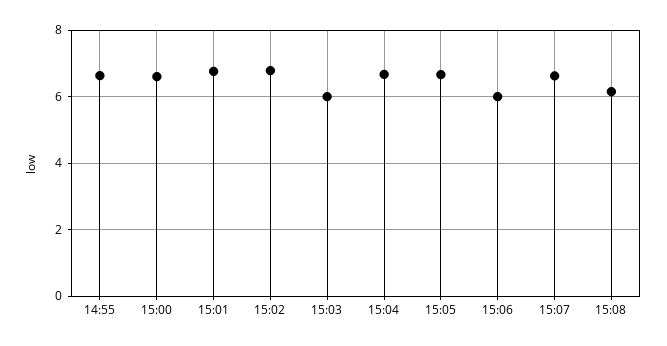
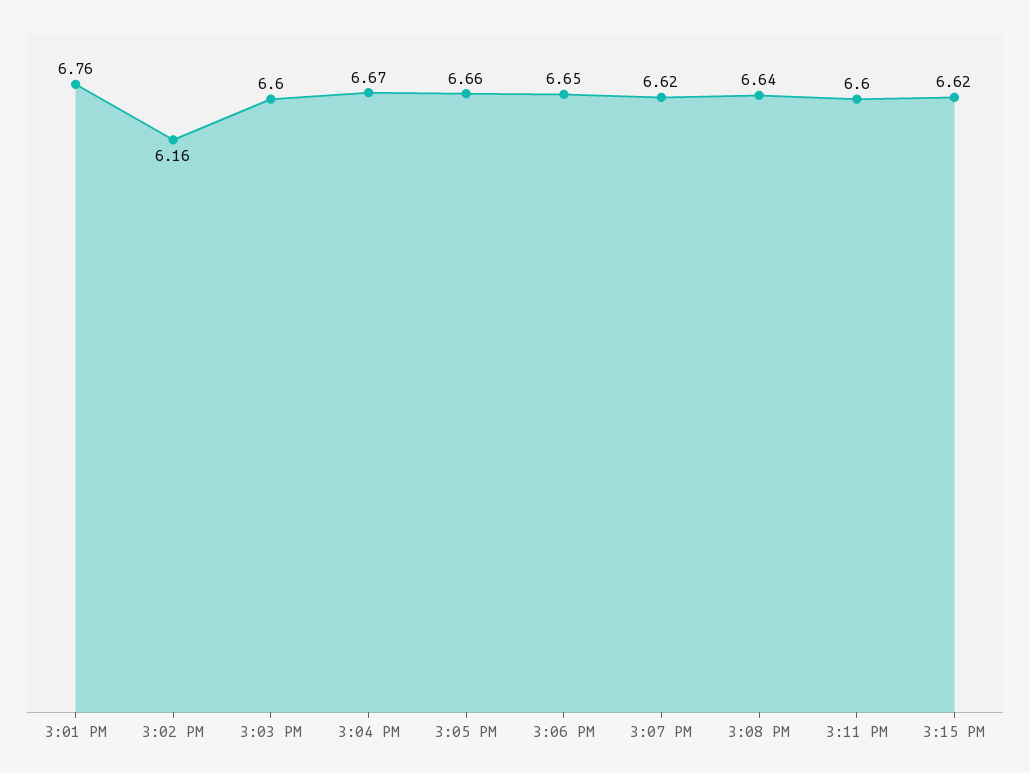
14:55: 6.6 -> none
15:00: 6.6 -> none
15:02: 6.8 -> 6.16
15:03: 6 -> 6.6
15:06: 6 -> 6.65
15:08: 6.2 -> 6.64
3:11 PM: none -> 6.6
3:15 PM: none -> 6.62

